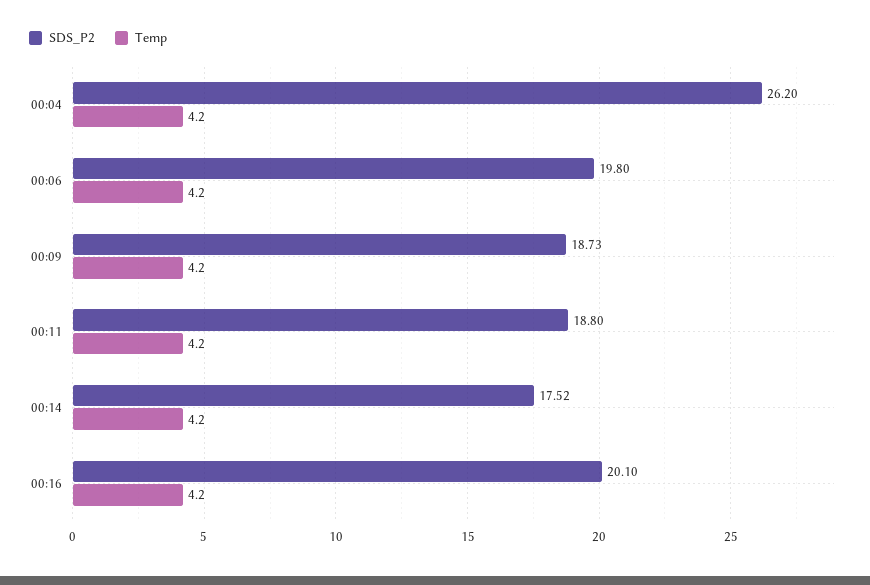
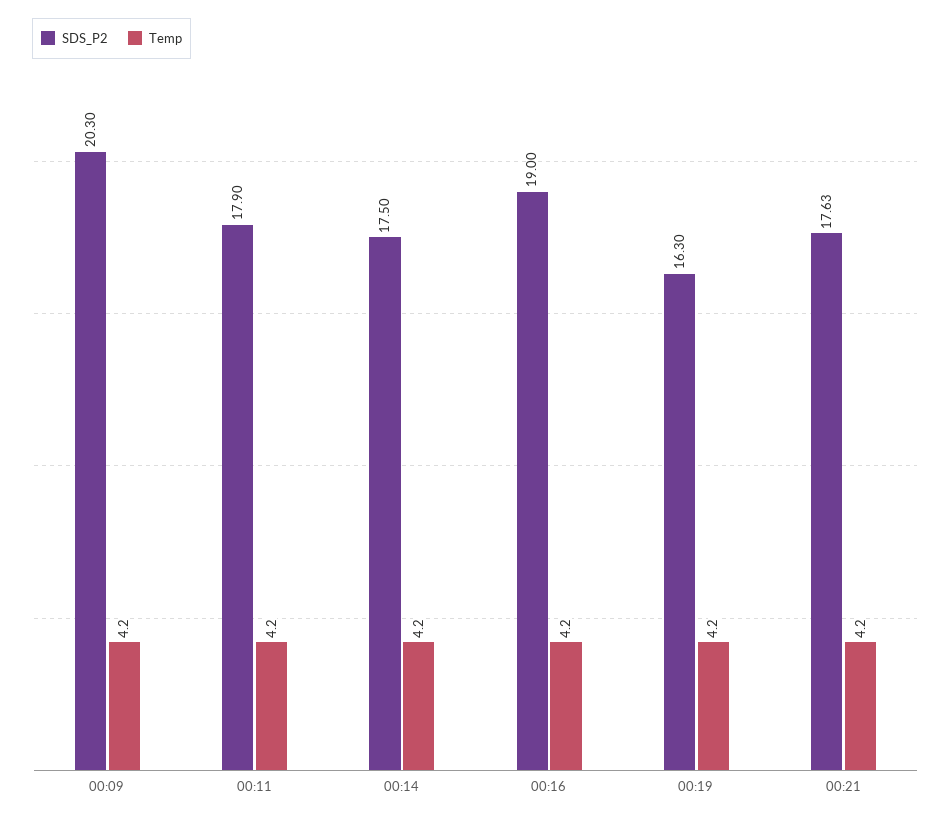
SDS_P2, 00:04: 26.2 -> none
Temp, 00:04: 4.2 -> none
SDS_P2, 00:06: 19.8 -> none
Temp, 00:06: 4.2 -> none
SDS_P2, 00:09: 18.73 -> 20.3
SDS_P2, 00:11: 18.8 -> 17.9
SDS_P2, 00:14: 17.52 -> 17.5
SDS_P2, 00:16: 20.1 -> 19
SDS_P2, 00:19: none -> 16.3
Temp, 00:19: none -> 4.2
SDS_P2, 00:21: none -> 17.63
Temp, 00:21: none -> 4.2

